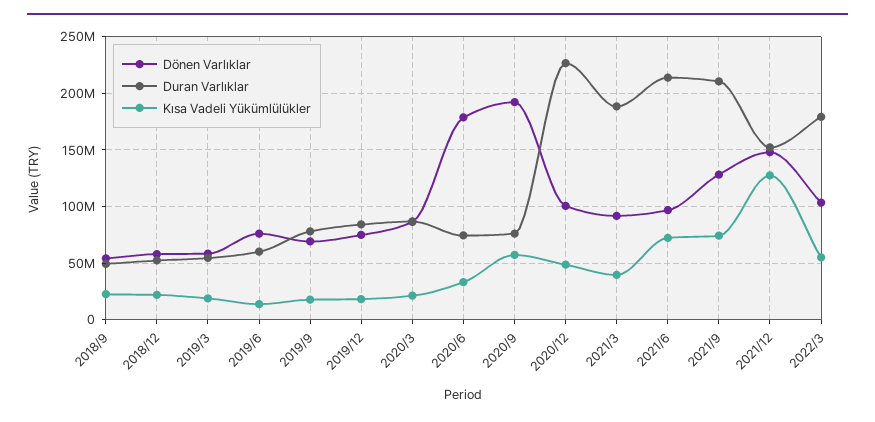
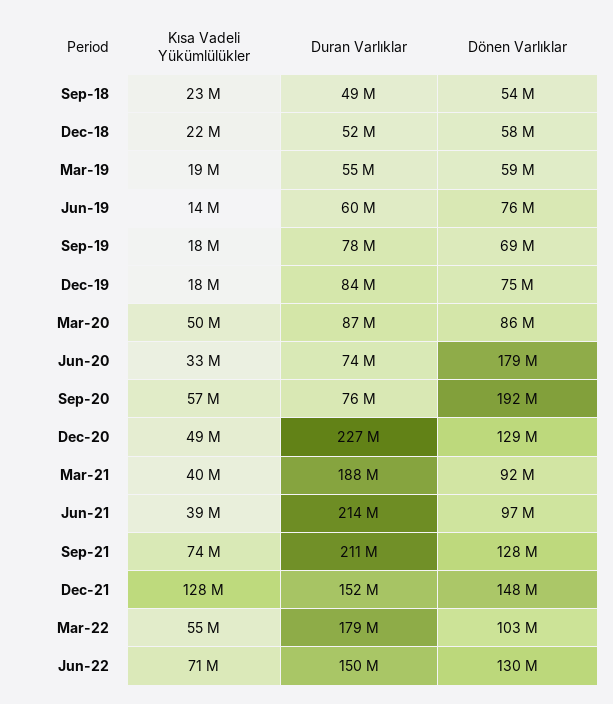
Kısa Vadeli Yükümlülükler, 2020/3: 20000000 -> 50000000
Dönen Varlıklar, 2020/12: 100000000 -> 129000000
Kısa Vadeli Yükümlülükler, 2021/6: 70000000 -> 39000000
Kısa Vadeli Yükümlülükler, Jun-22: none -> 71000000
Duran Varlıklar, Jun-22: none -> 150000000
Dönen Varlıklar, Jun-22: none -> 130000000

